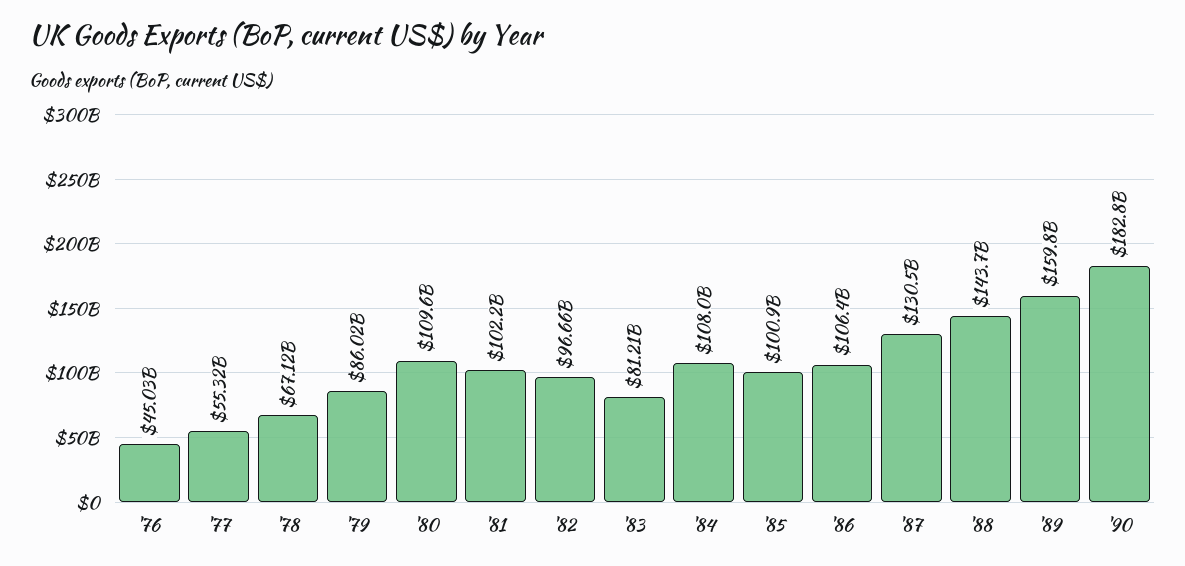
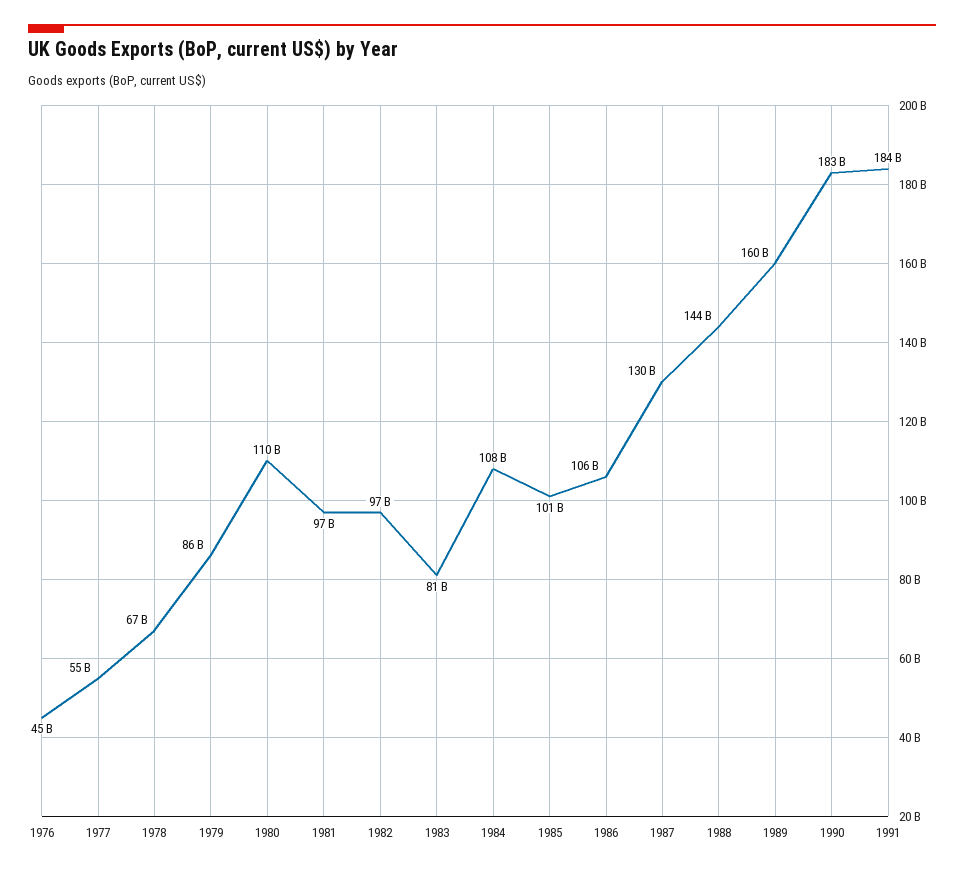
'81: 102200000000 -> 97000000000
1991: none -> 184000000000

